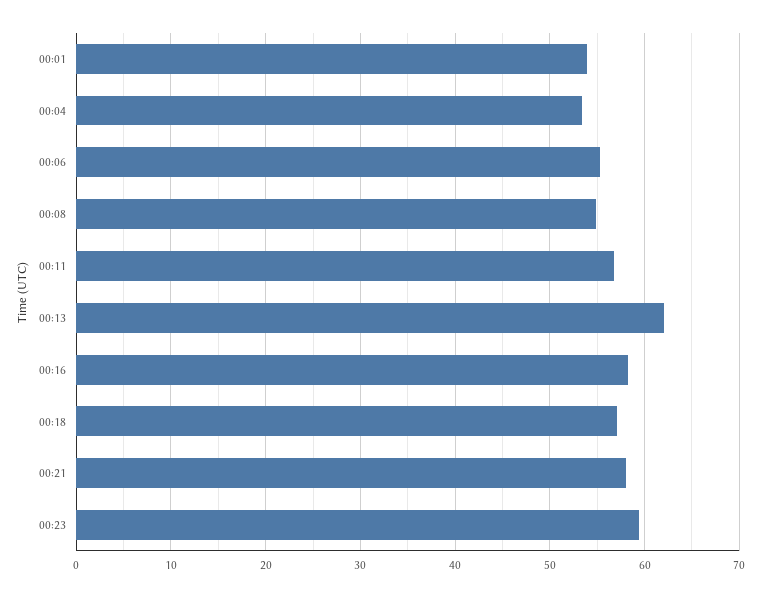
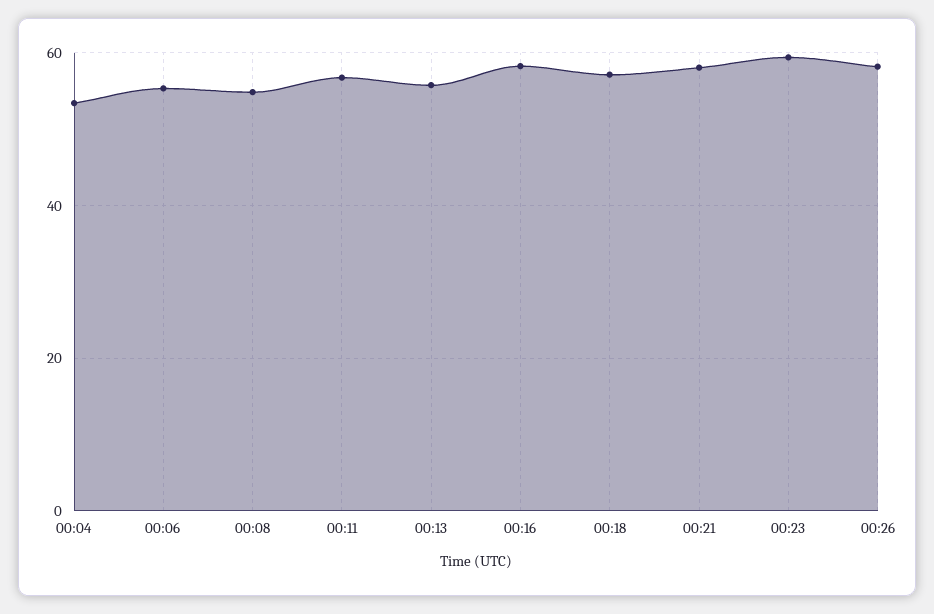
00:01: 54 -> none
00:13: 62 -> 56
00:26: none -> 58

